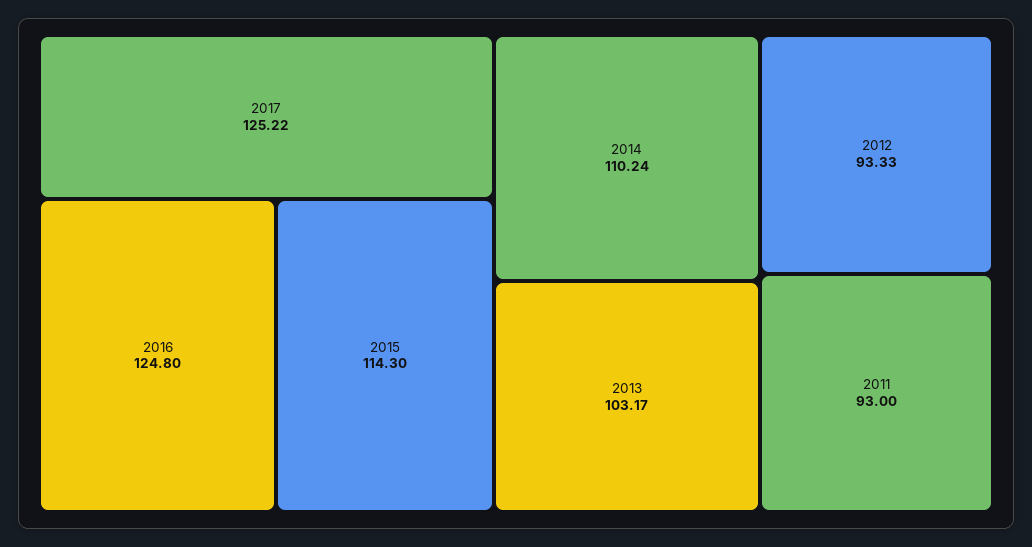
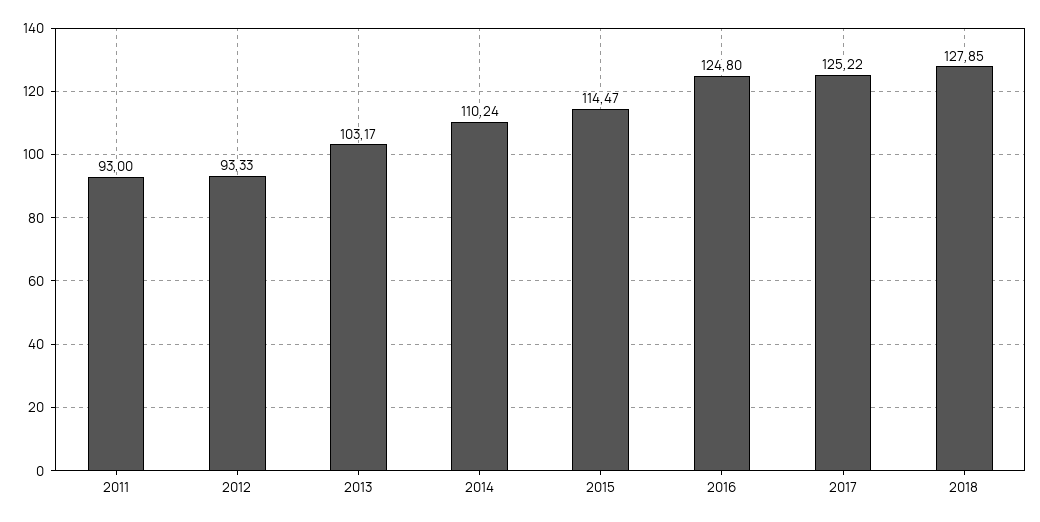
2015: 114.3 -> 114.47
2018: none -> 127.85

